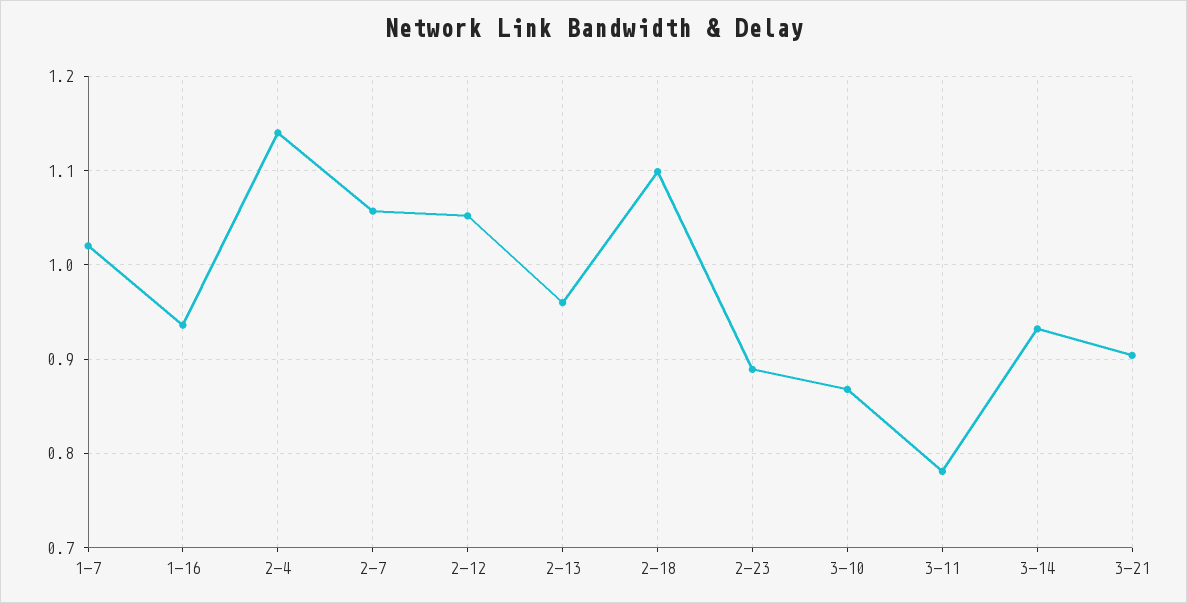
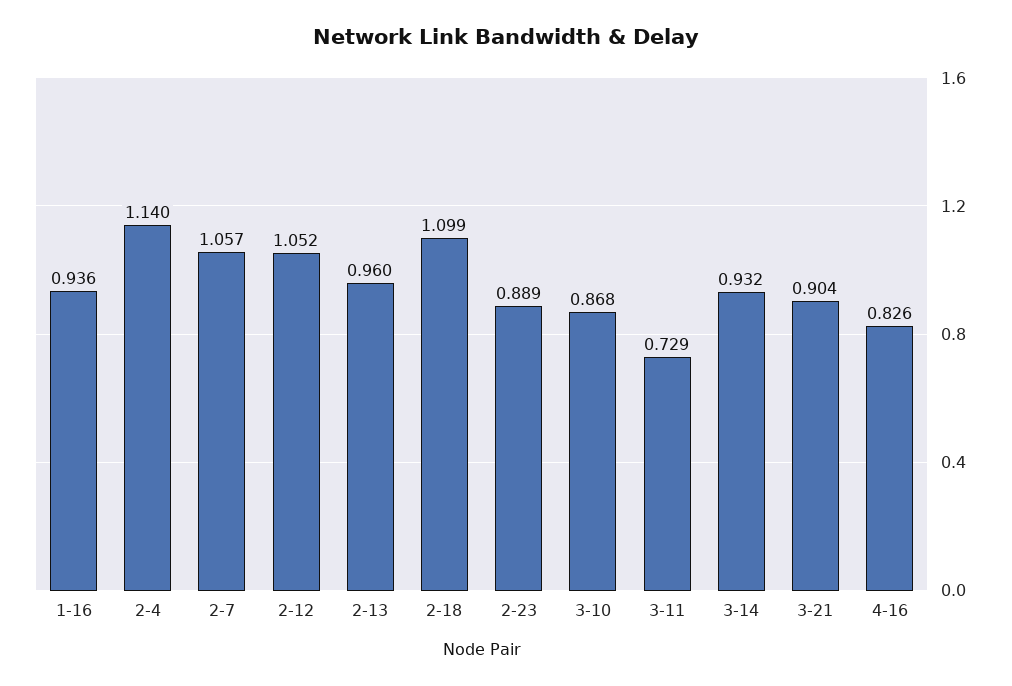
1-7: 1.02 -> none
3-11: 0.78 -> 0.729
4-16: none -> 0.826

